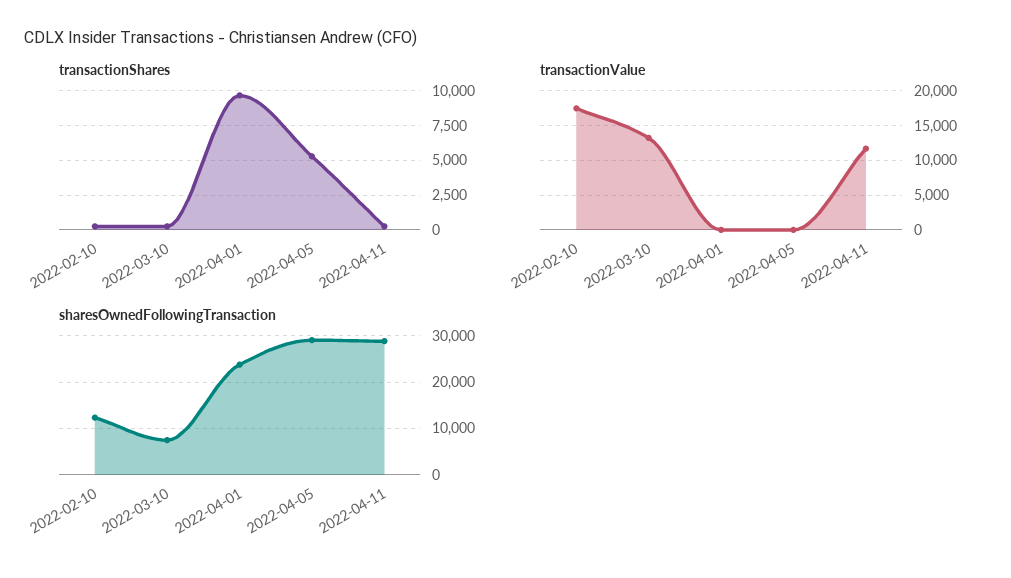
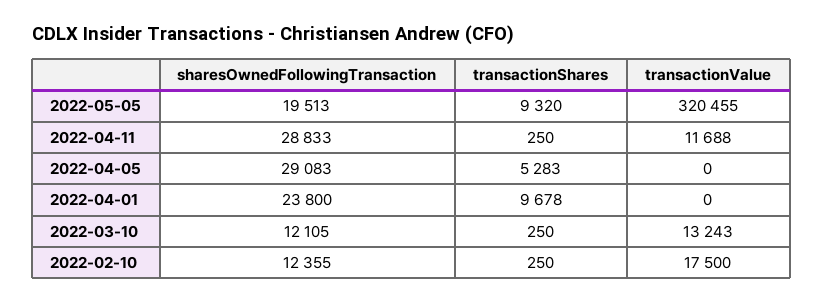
sharesOwnedFollowingTransaction, 2022-03-10: 8000 -> 12105
sharesOwnedFollowingTransaction, 2022-05-05: none -> 19513
transactionShares, 2022-05-05: none -> 9320
transactionValue, 2022-05-05: none -> 320455

